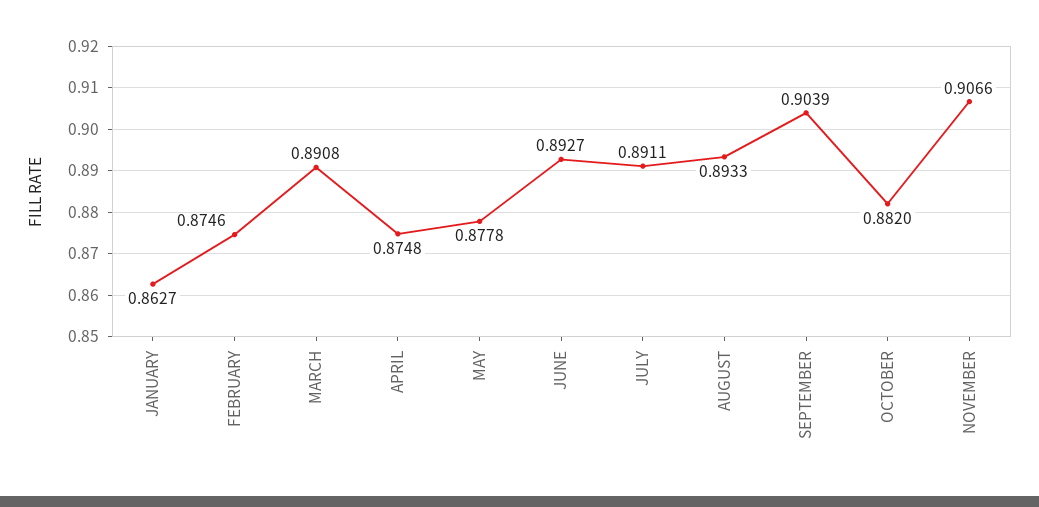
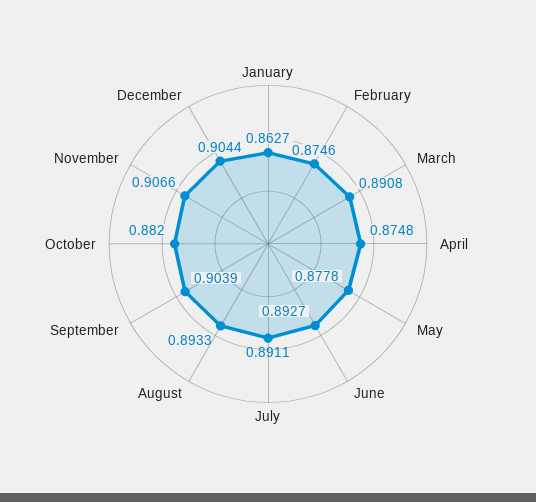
December: none -> 0.9044

